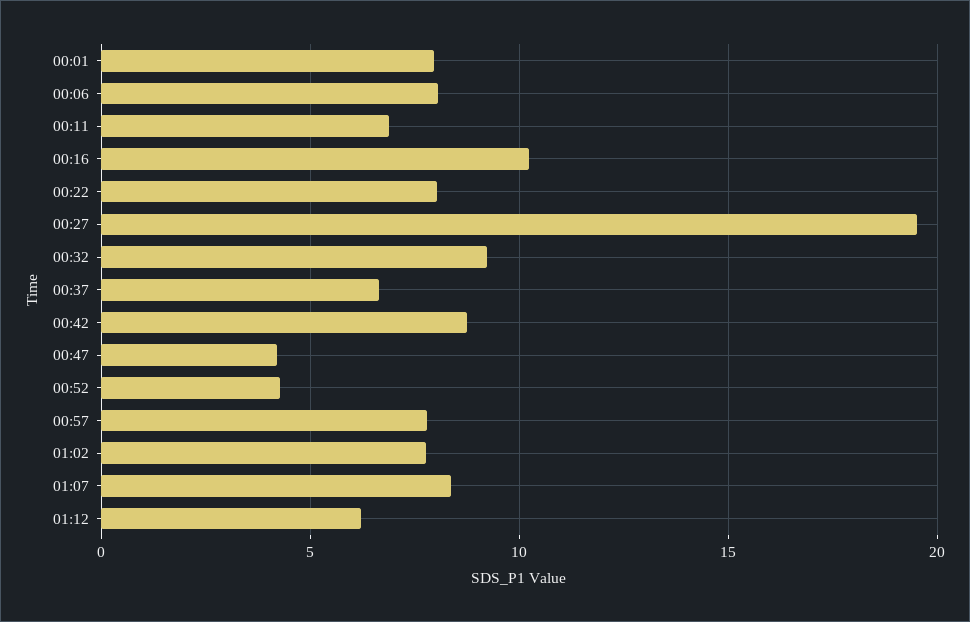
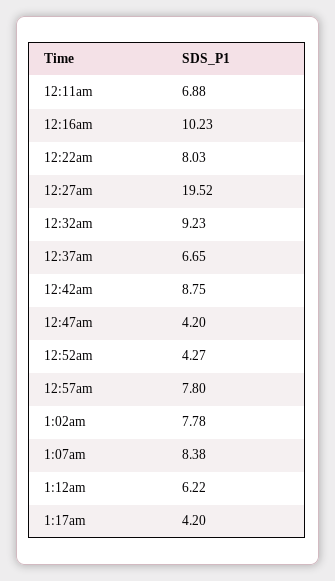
00:01: 8 -> none
00:06: 8 -> none
1:17am: none -> 4.2

